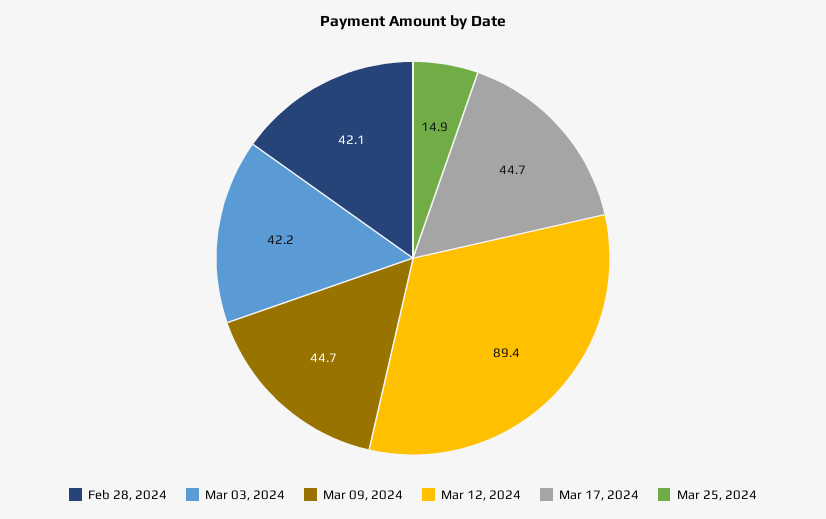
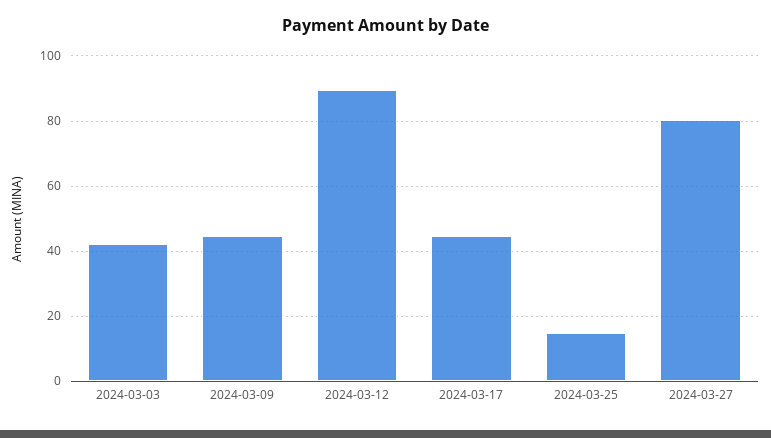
Feb 28, 2024: 42.1 -> none
2024-03-27: none -> 80

